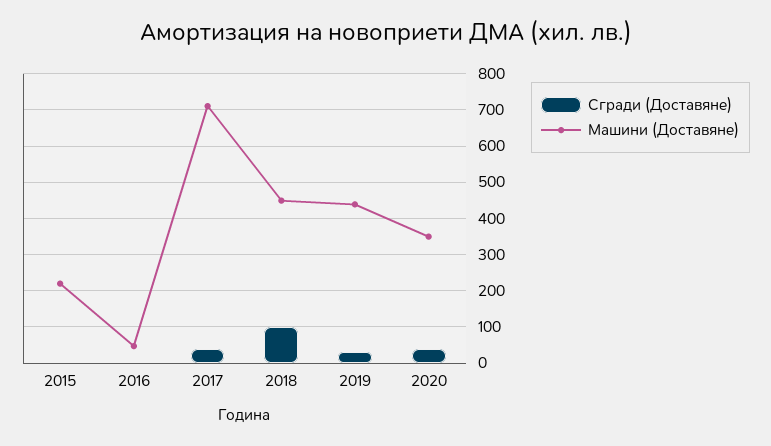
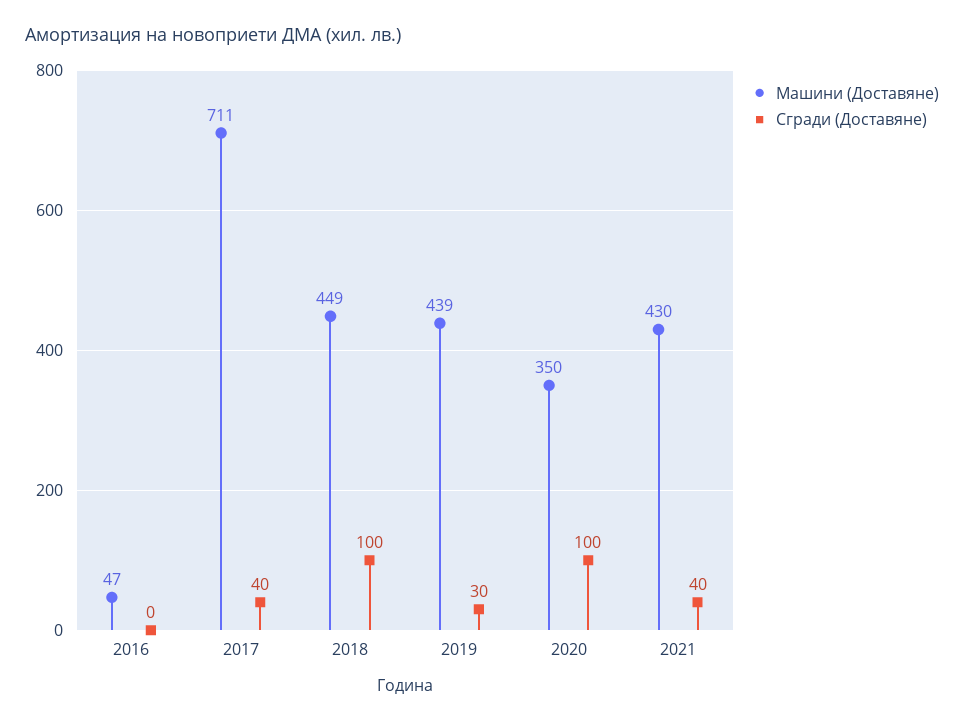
Сгради (Доставяне), 2015: 0 -> none
Машини (Доставяне), 2015: 220 -> none
Сгради (Доставяне), 2020: 40 -> 100
Машини (Доставяне), 2021: none -> 430
Сгради (Доставяне), 2021: none -> 40

